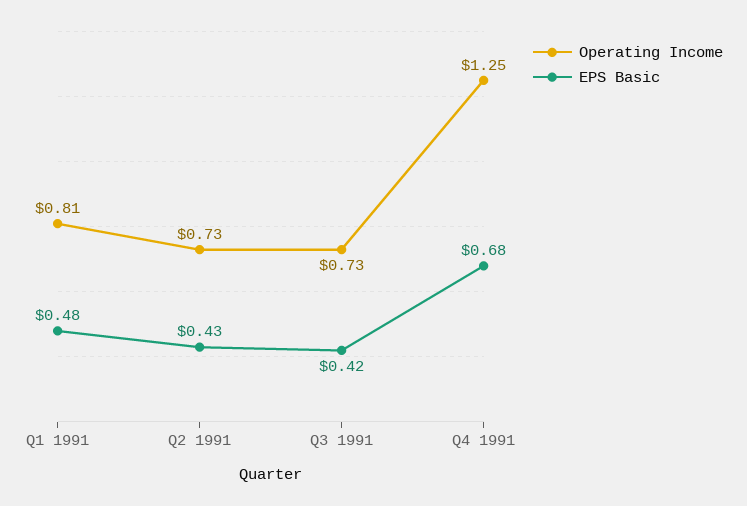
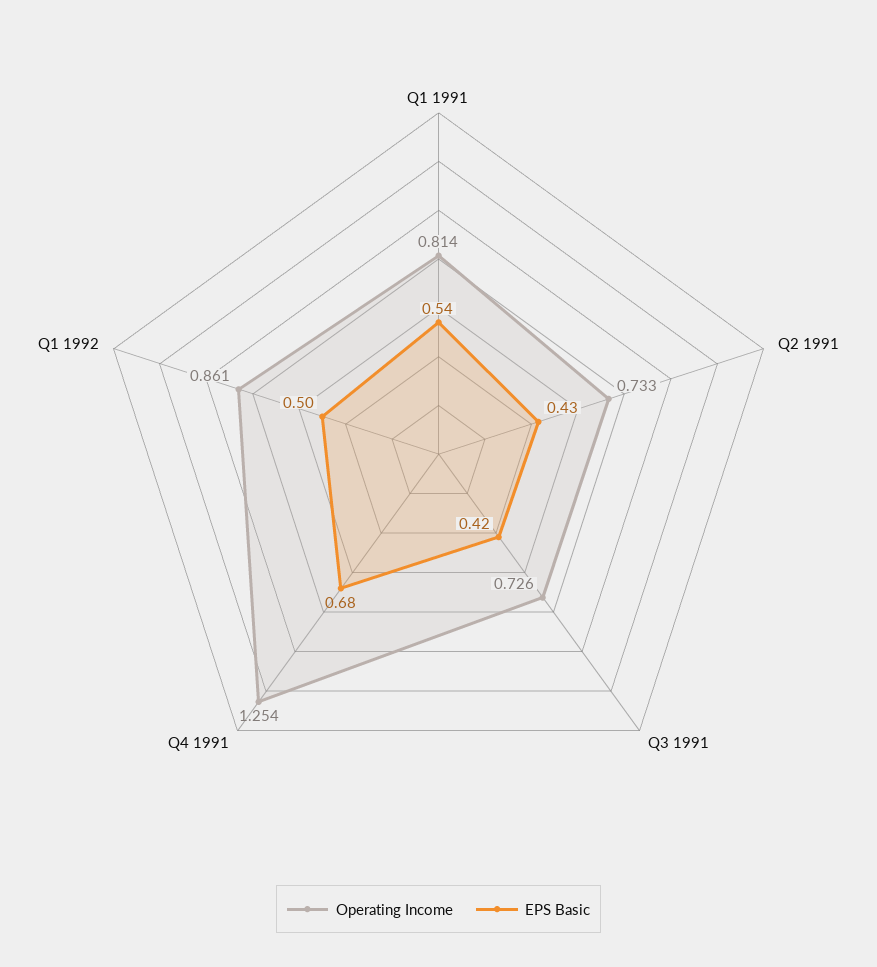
EPS Basic, Q1 1991: 0.48 -> 0.54
Operating Income, Q1 1992: none -> 0.861
EPS Basic, Q1 1992: none -> 0.5

